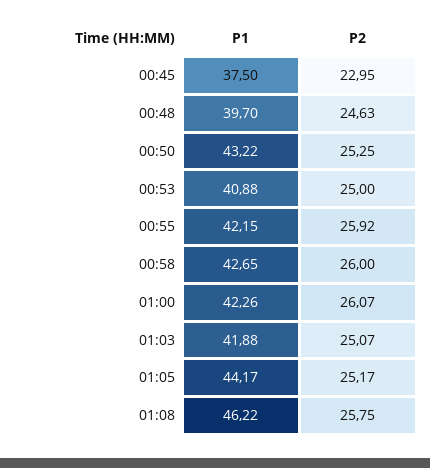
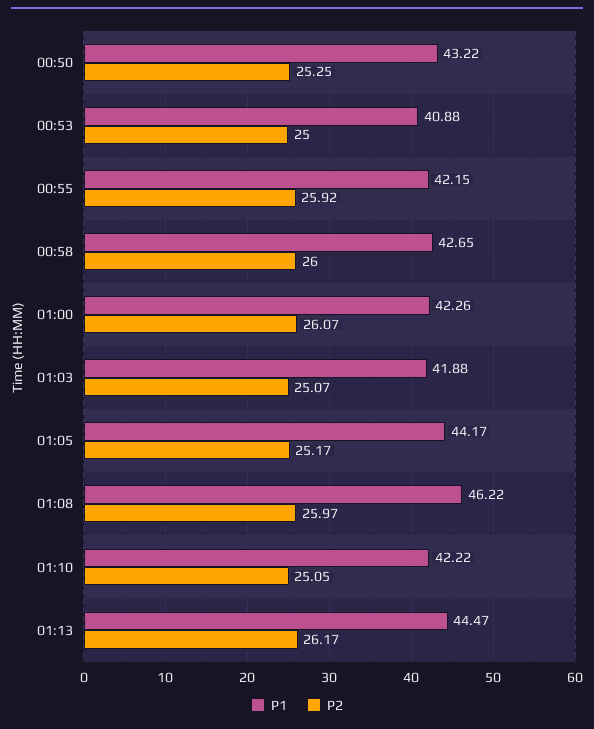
P1, 00:45: 37.5 -> none
P2, 00:45: 22.95 -> none
P1, 00:48: 39.7 -> none
P2, 00:48: 24.63 -> none
P2, 01:08: 25.75 -> 25.97
P1, 01:10: none -> 42.22
P2, 01:10: none -> 25.05
P1, 01:13: none -> 44.47
P2, 01:13: none -> 26.17

